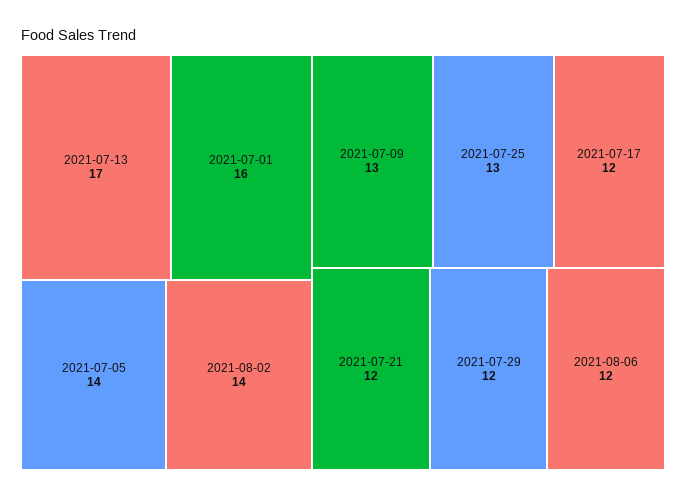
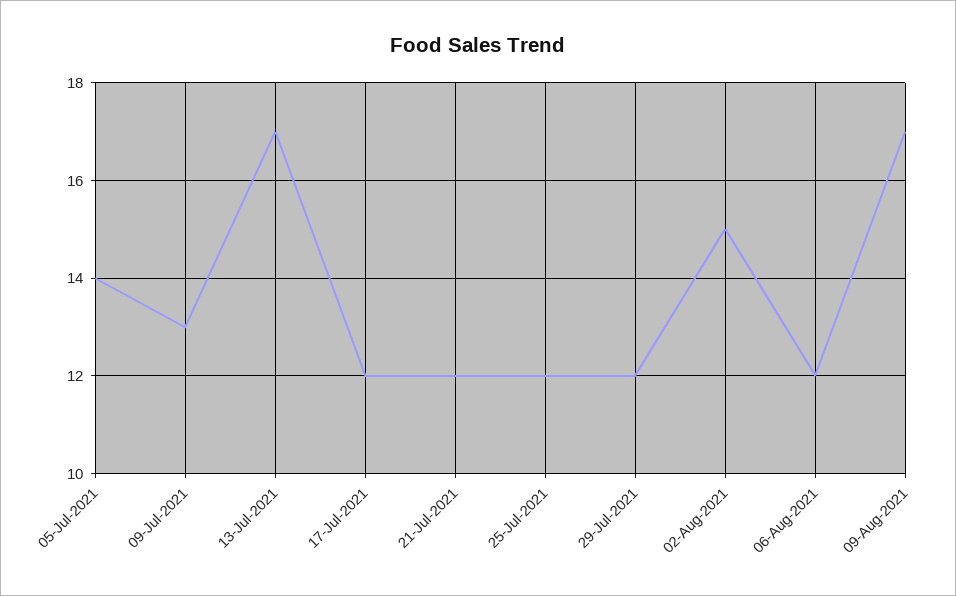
2021-07-01: 16 -> none
2021-08-02: 14 -> 15
2021-07-25: 13 -> 12
09-Aug-2021: none -> 17

